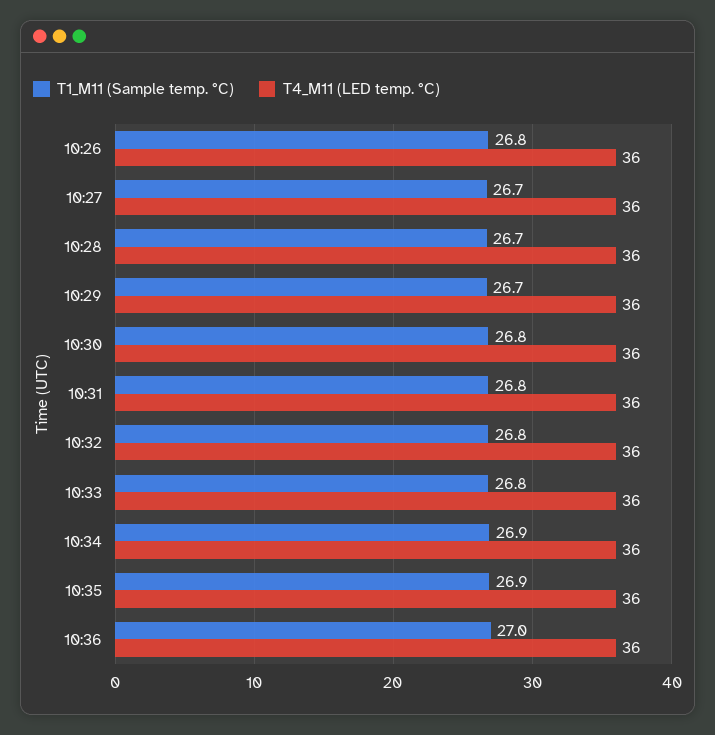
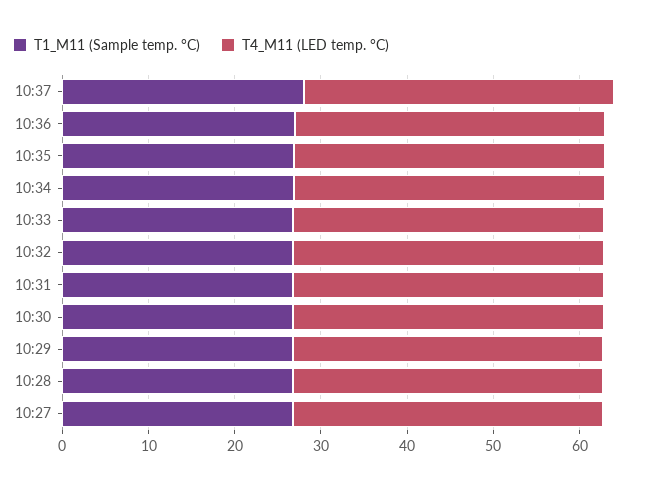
T1_M11 (Sample temp. °C), 10:26: 26.8 -> none
T4_M11 (LED temp. °C), 10:26: 36 -> none
T1_M11 (Sample temp. °C), 10:37: none -> 28
T4_M11 (LED temp. °C), 10:37: none -> 36

